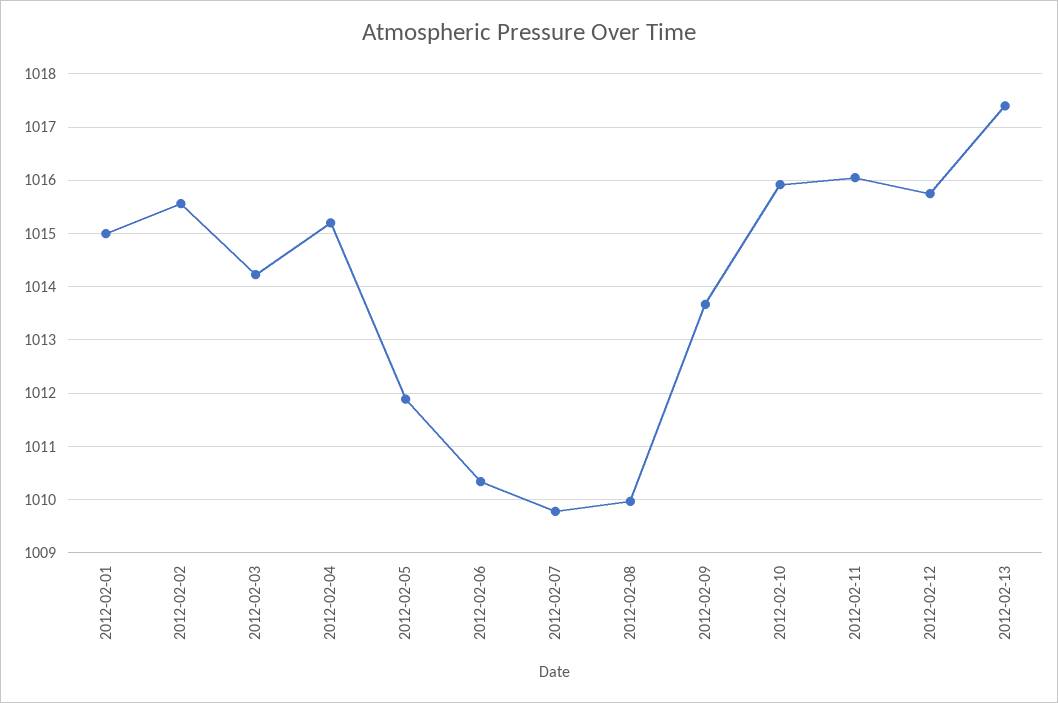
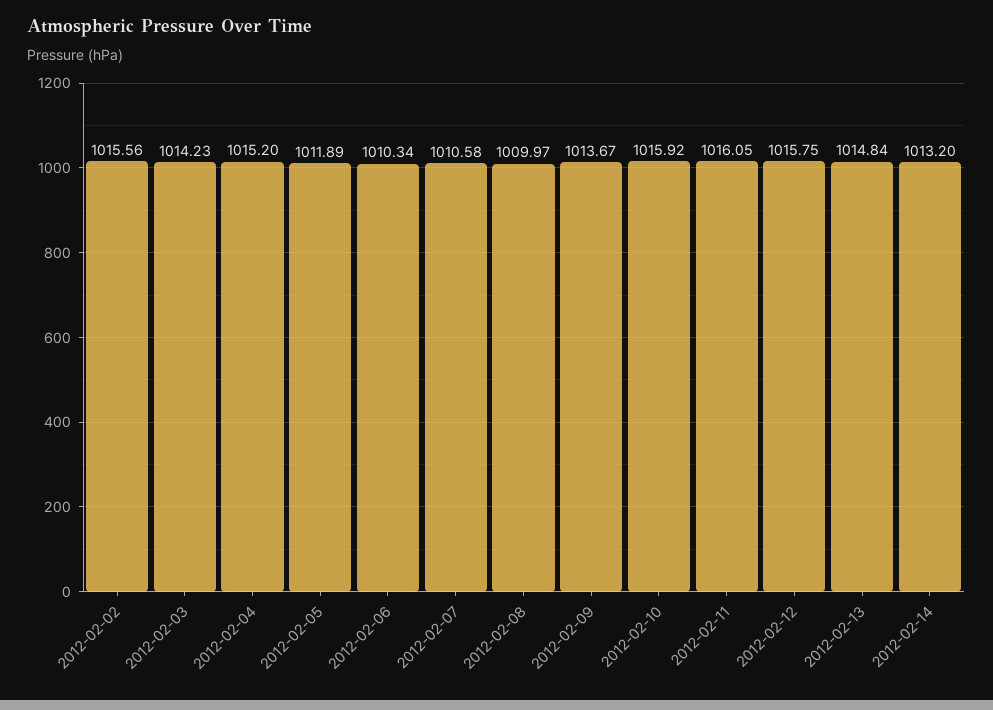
2012-02-01: 1015 -> none
2012-02-07: 1009.8 -> 1010.58
2012-02-13: 1017.4 -> 1014.84
2012-02-14: none -> 1013.2

